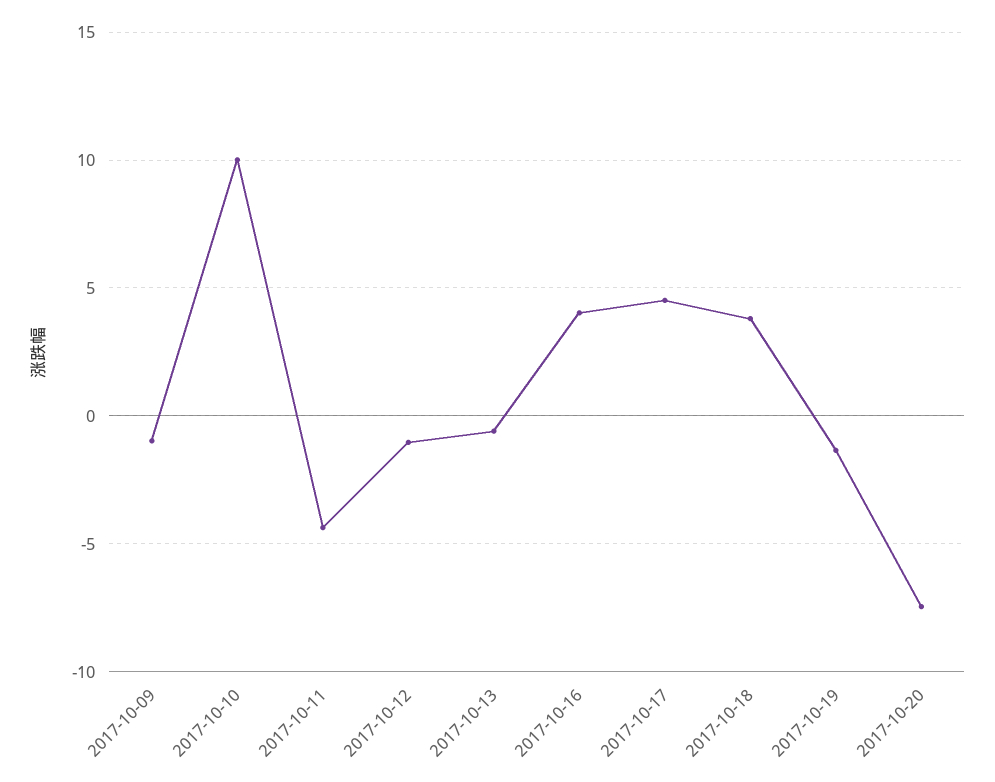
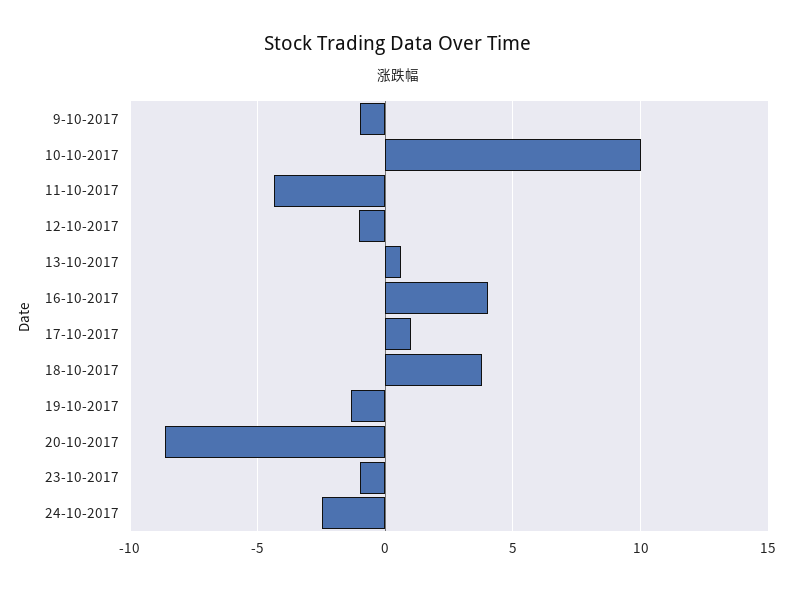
2017-10-13: -0.5 -> 0.5
2017-10-17: 4.5 -> 1
2017-10-20: -7.5 -> -8.5
23-10-2017: none -> -1
24-10-2017: none -> -2.5

